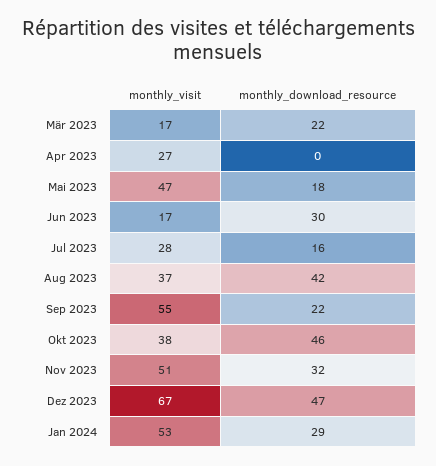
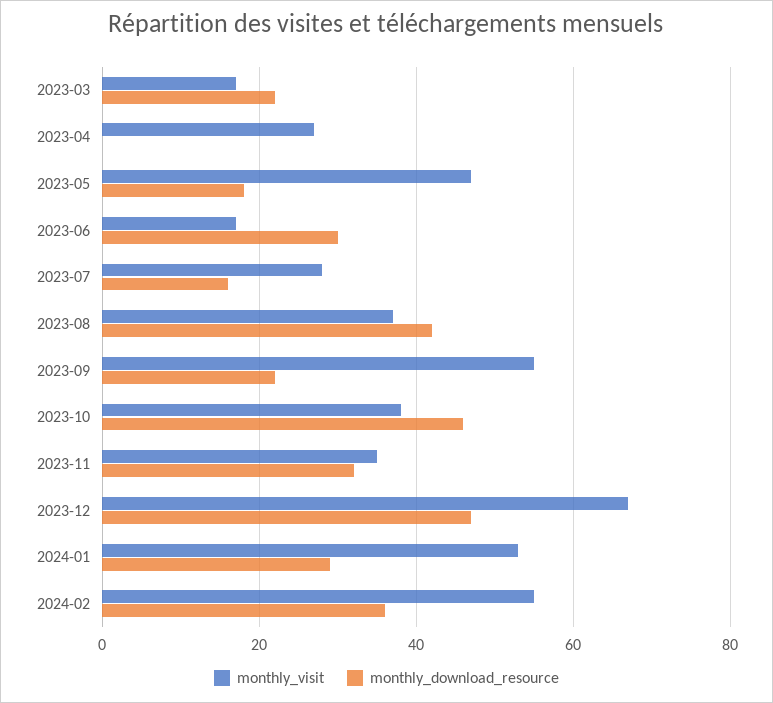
monthly_visit, Nov 2023: 51 -> 35
monthly_visit, 2024-02: none -> 55
monthly_download_resource, 2024-02: none -> 35

